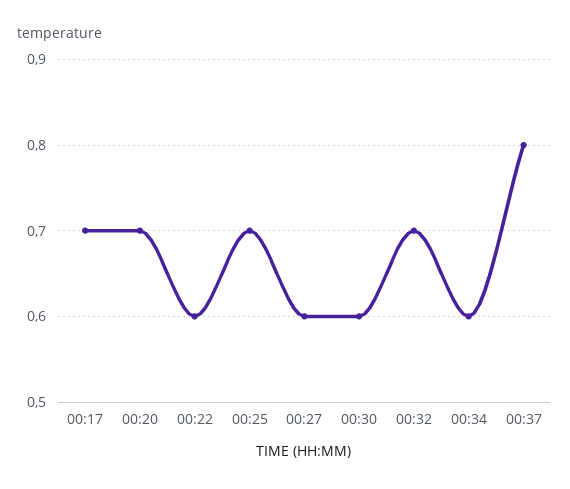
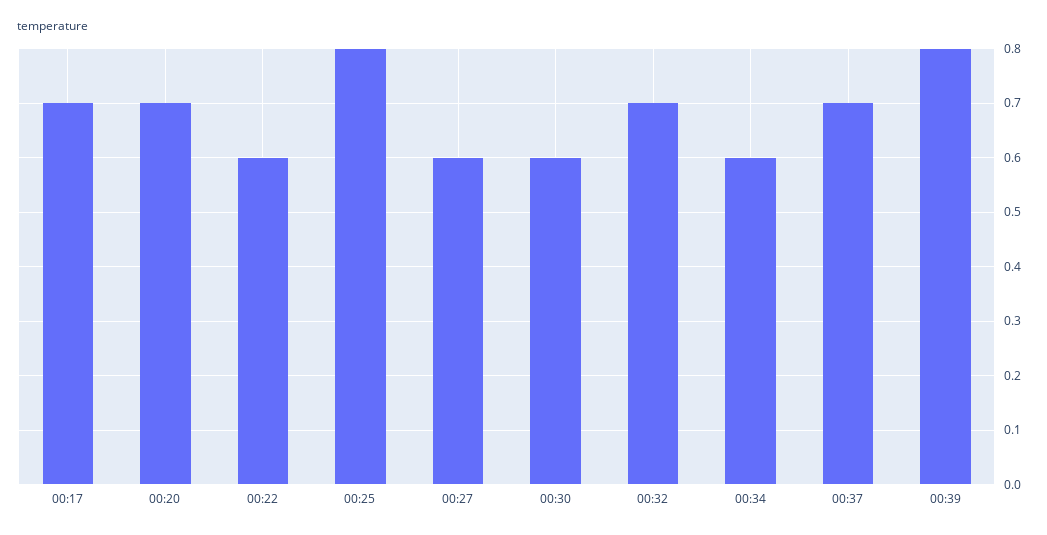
00:25: 0.7 -> 0.8
00:37: 0.8 -> 0.7
00:39: none -> 0.8

